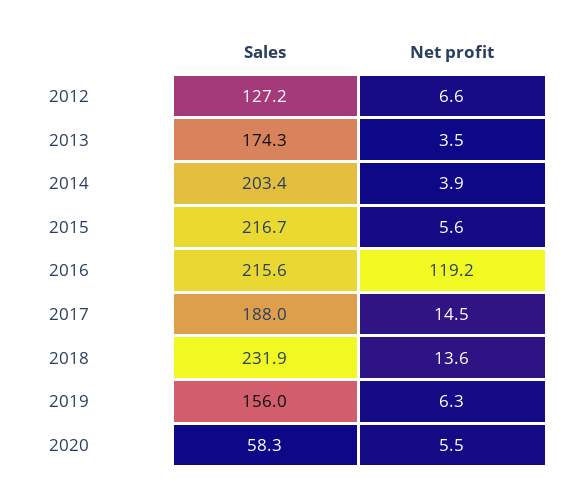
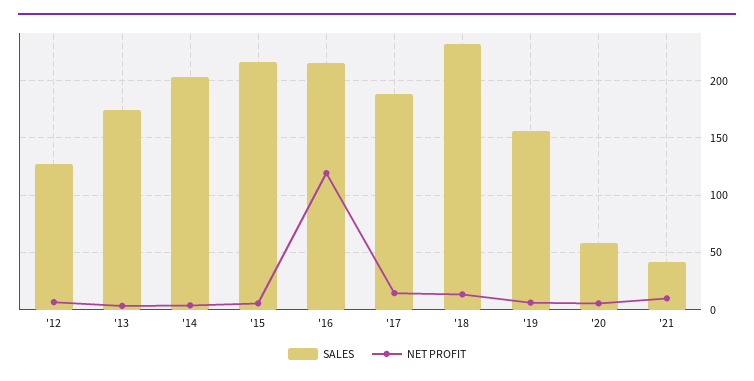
Sales, '21: none -> 40
Net profit, '21: none -> 10

